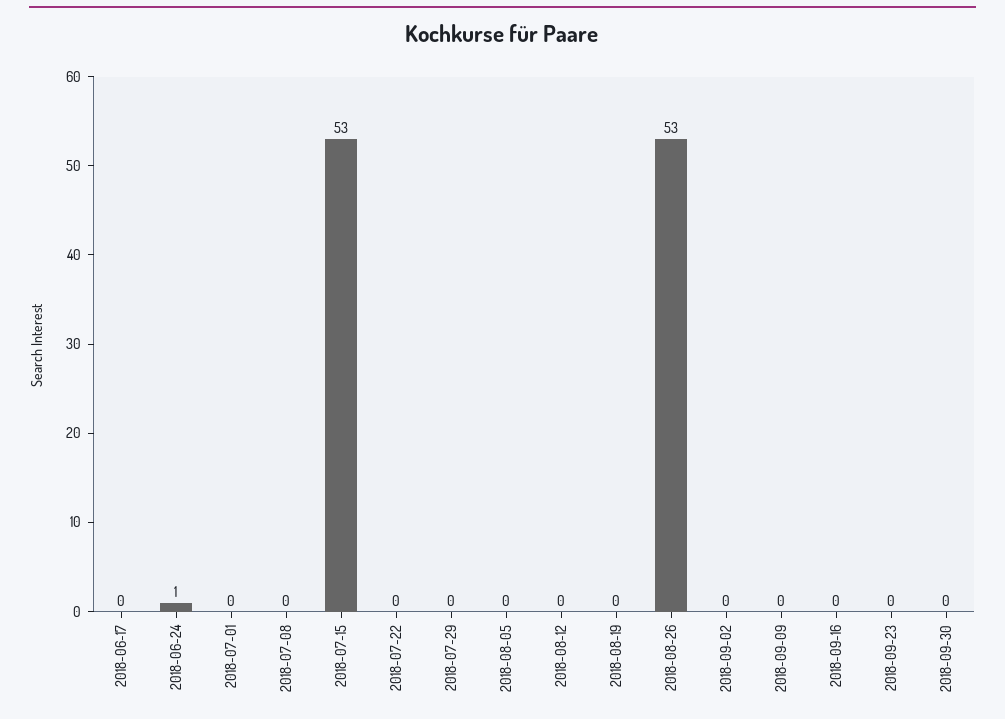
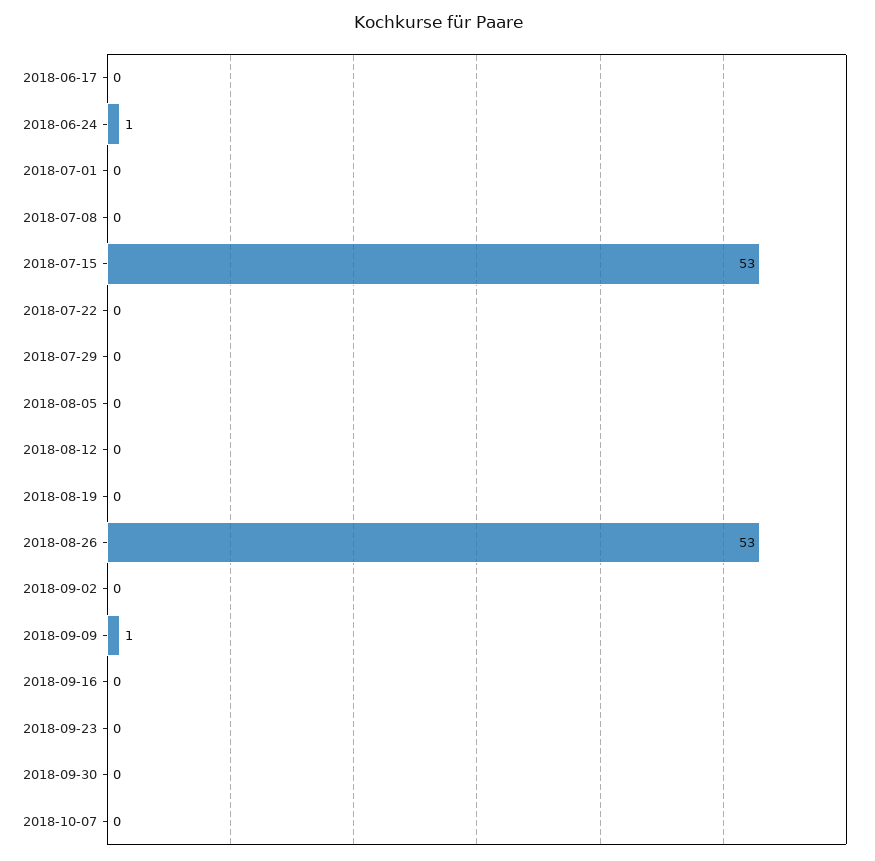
2018-09-09: 0 -> 1
2018-10-07: none -> 0

